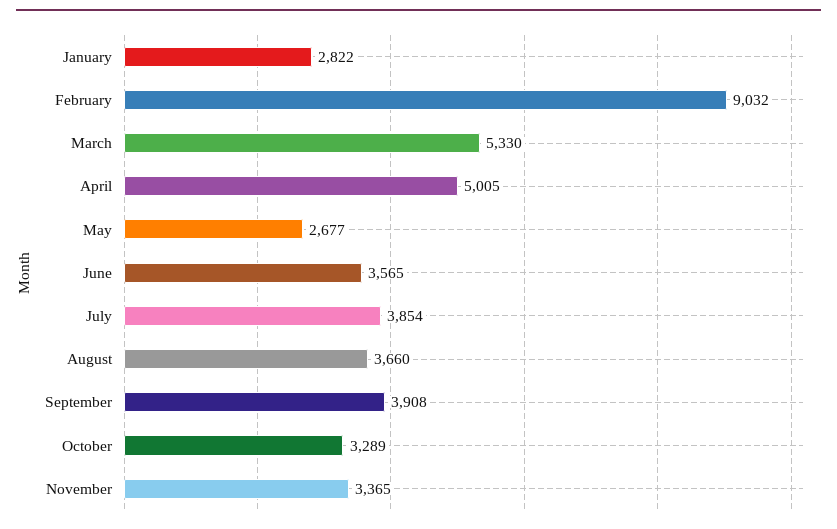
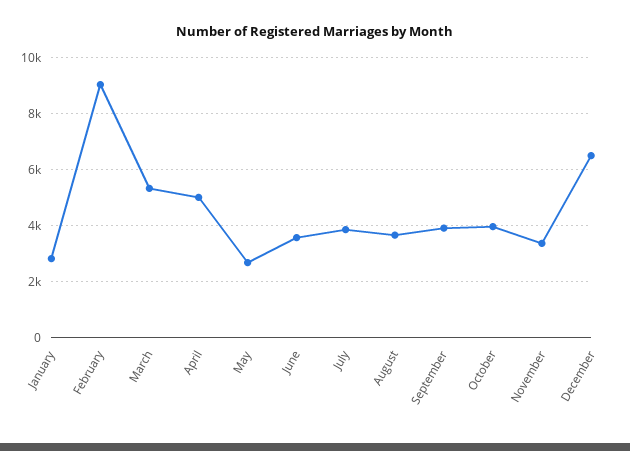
October: 3289 -> 4000
December: none -> 6500

